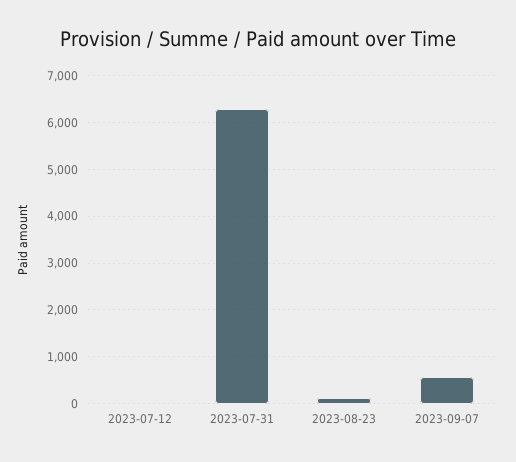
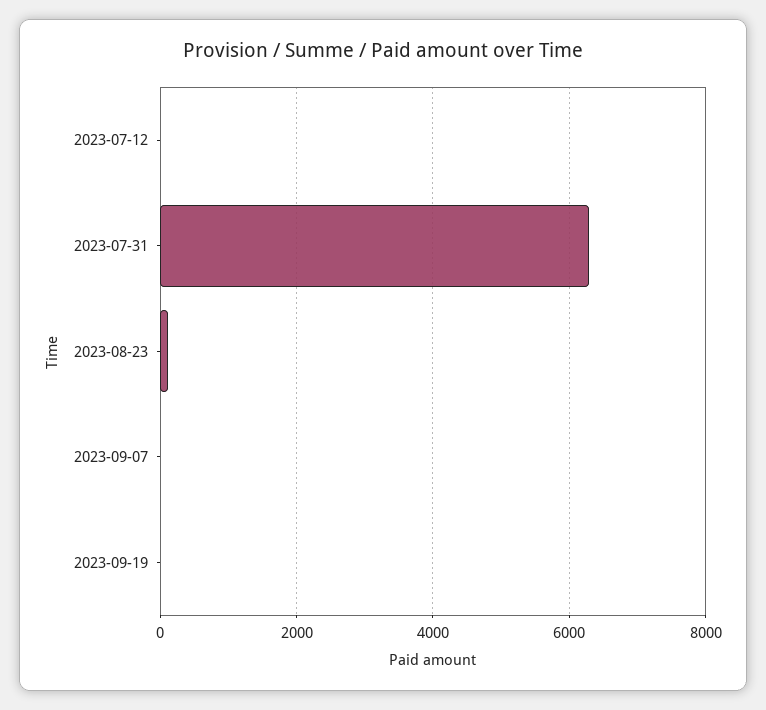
2023-09-07: 600 -> 0
2023-09-19: none -> 0

